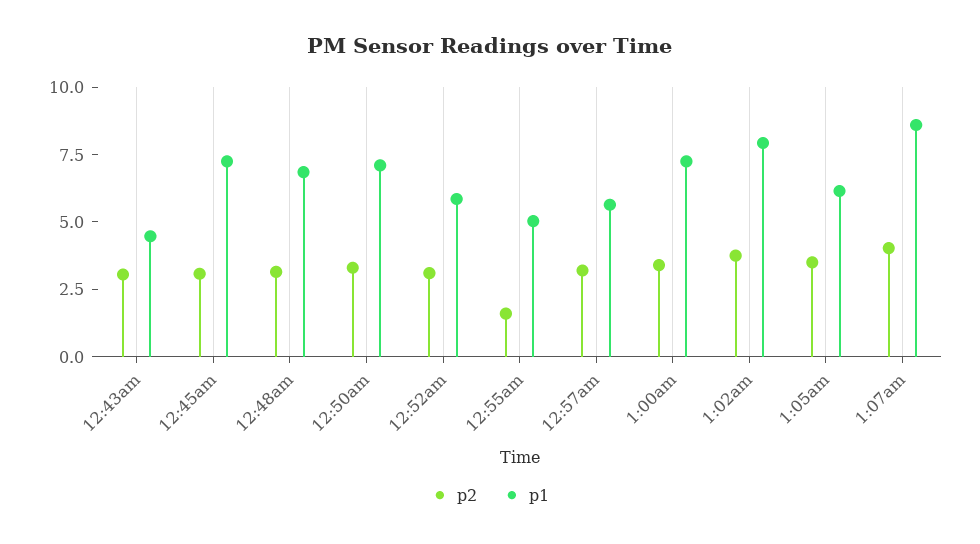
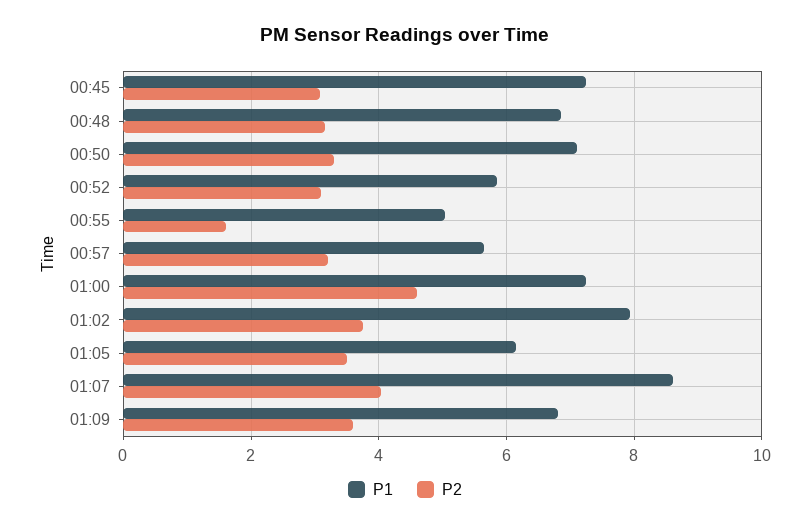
p2, 12:43am: 3 -> none
p1, 12:43am: 4.5 -> none
p2, 1:00am: 3.5 -> 4.6
p1, 01:09: none -> 6.8
p2, 01:09: none -> 3.6

